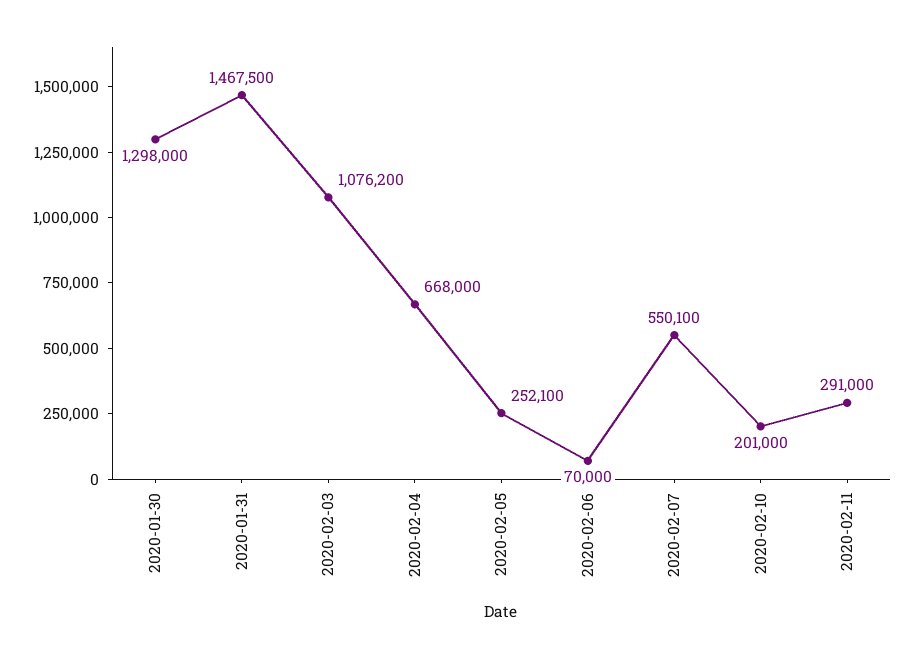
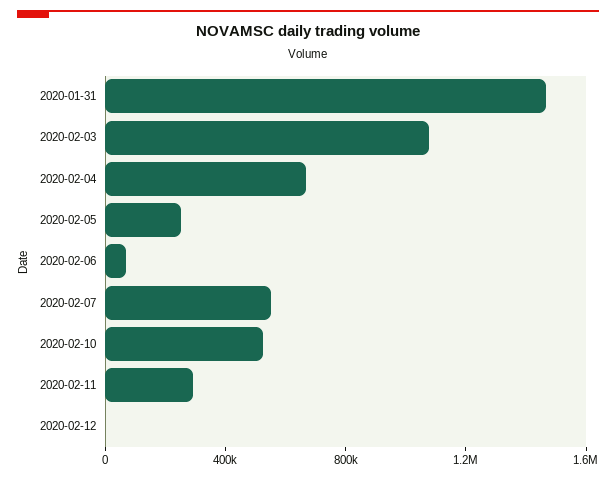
2020-01-30: 1298000 -> none
2020-02-10: 201000 -> 500000
2020-02-12: none -> 0

